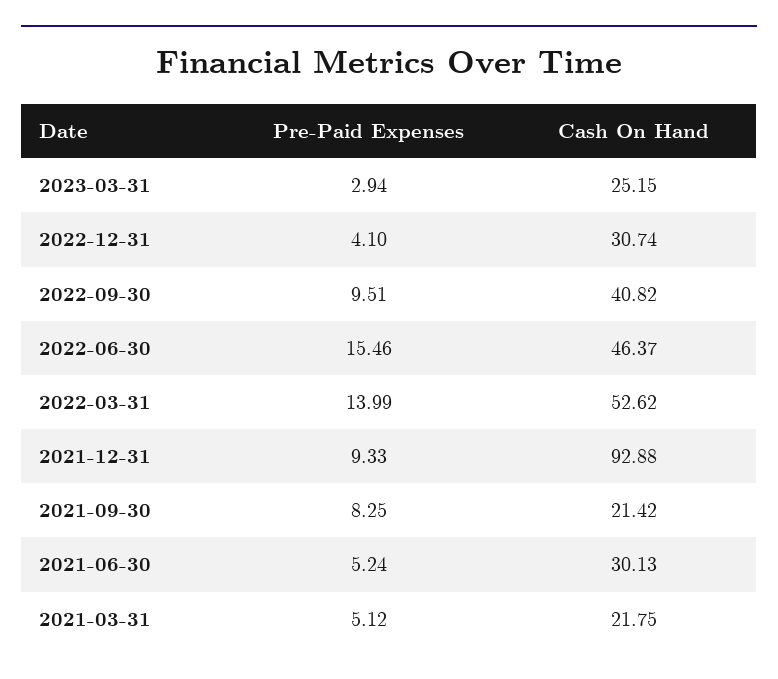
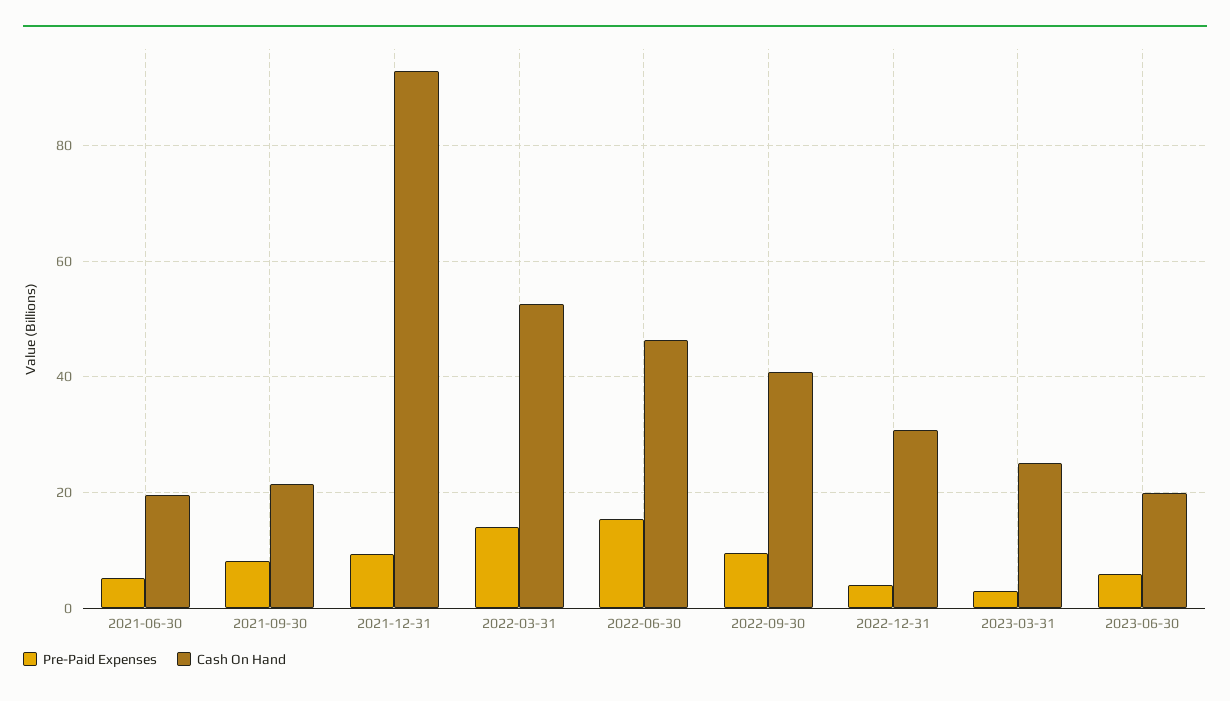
Cash On Hand, 2021-06-30: 30.13 -> 20
Pre-Paid Expenses, 2021-03-31: 5.12 -> none
Cash On Hand, 2021-03-31: 21.75 -> none
Pre-Paid Expenses, 2023-06-30: none -> 6
Cash On Hand, 2023-06-30: none -> 20

